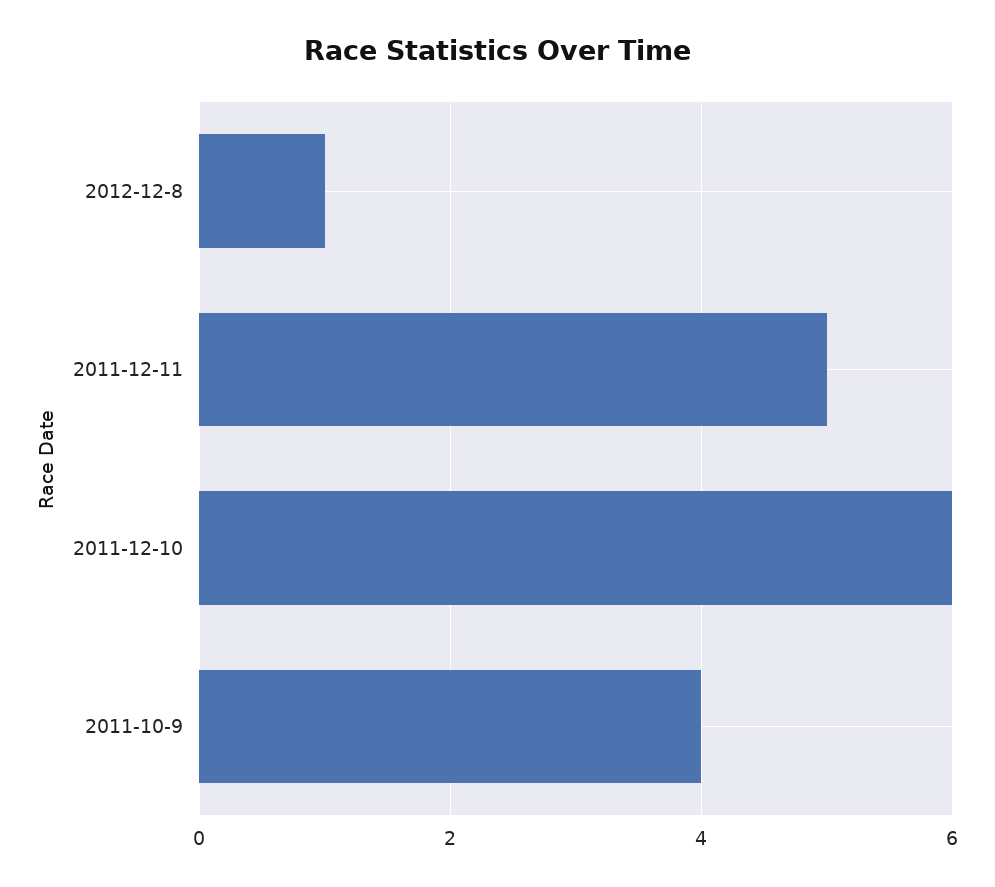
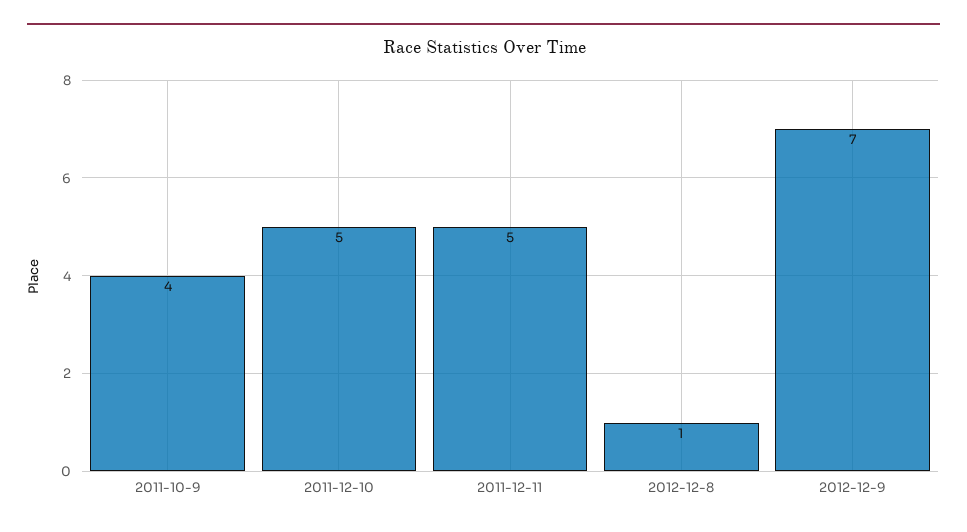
2011-12-10: 6 -> 5
2012-12-9: none -> 7

